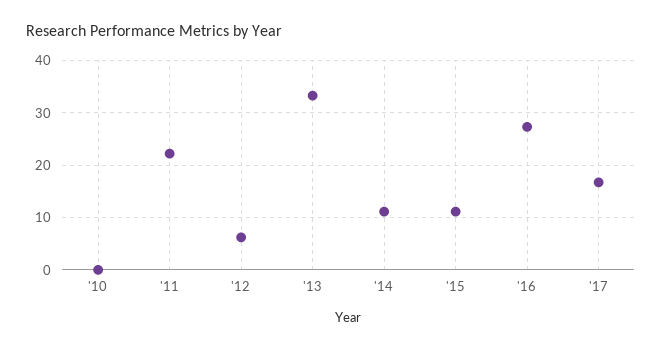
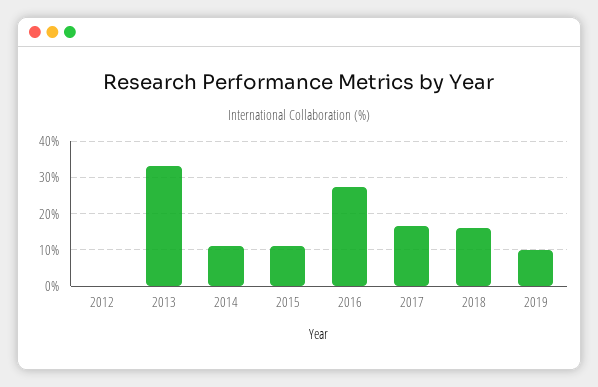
'10: 0 -> none
'11: 22 -> none
'12: 6 -> 0
2018: none -> 16
2019: none -> 10

